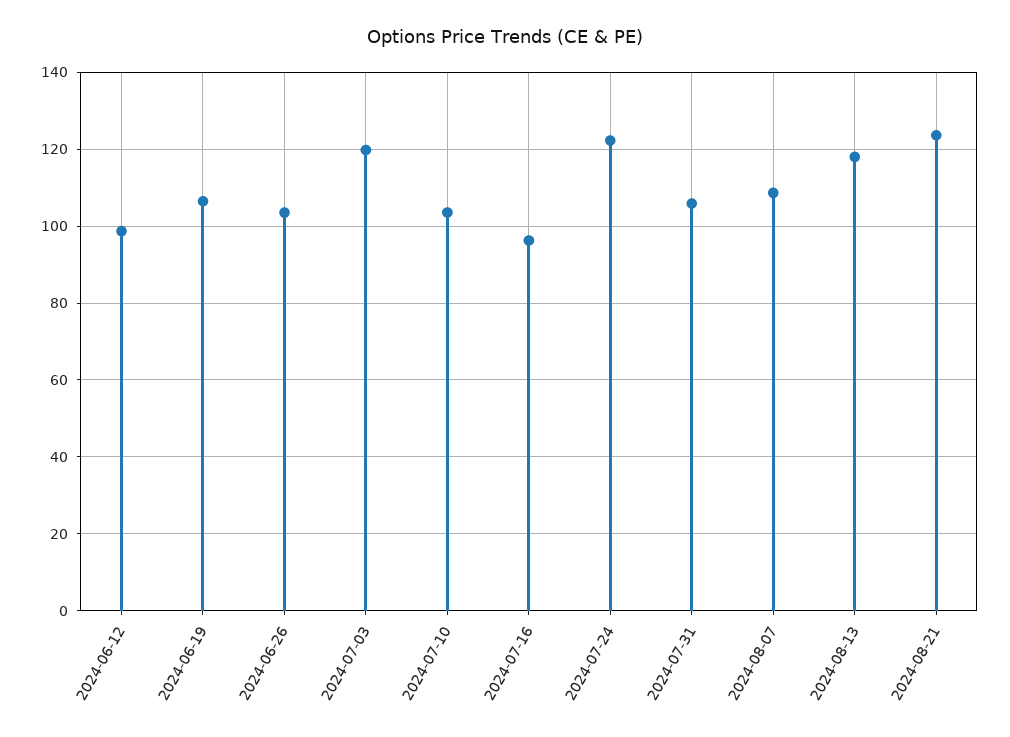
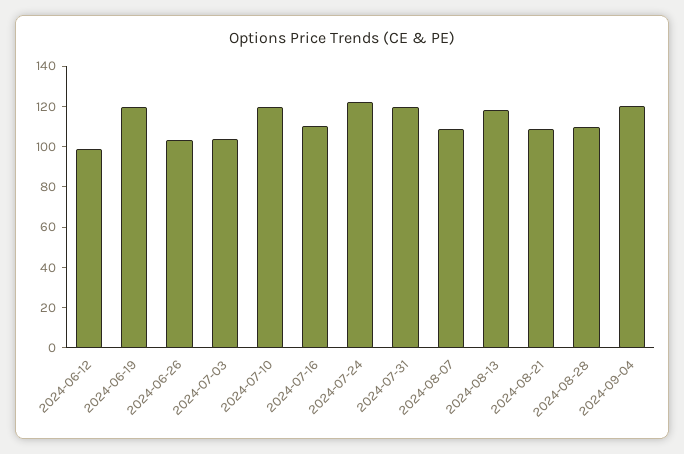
2024-06-19: 106 -> 120
2024-07-03: 120 -> 105
2024-07-10: 104 -> 120
2024-07-16: 96 -> 110
2024-07-31: 106 -> 120
2024-08-21: 124 -> 110
2024-08-28: none -> 110
2024-09-04: none -> 120

